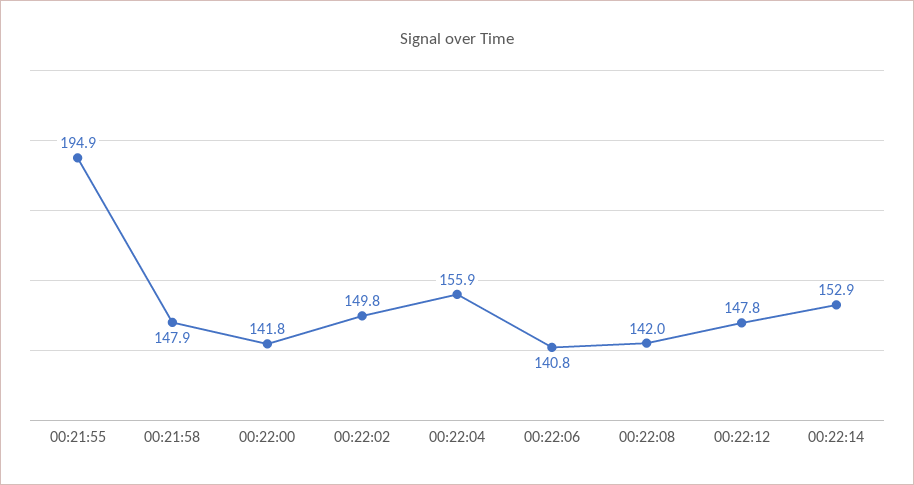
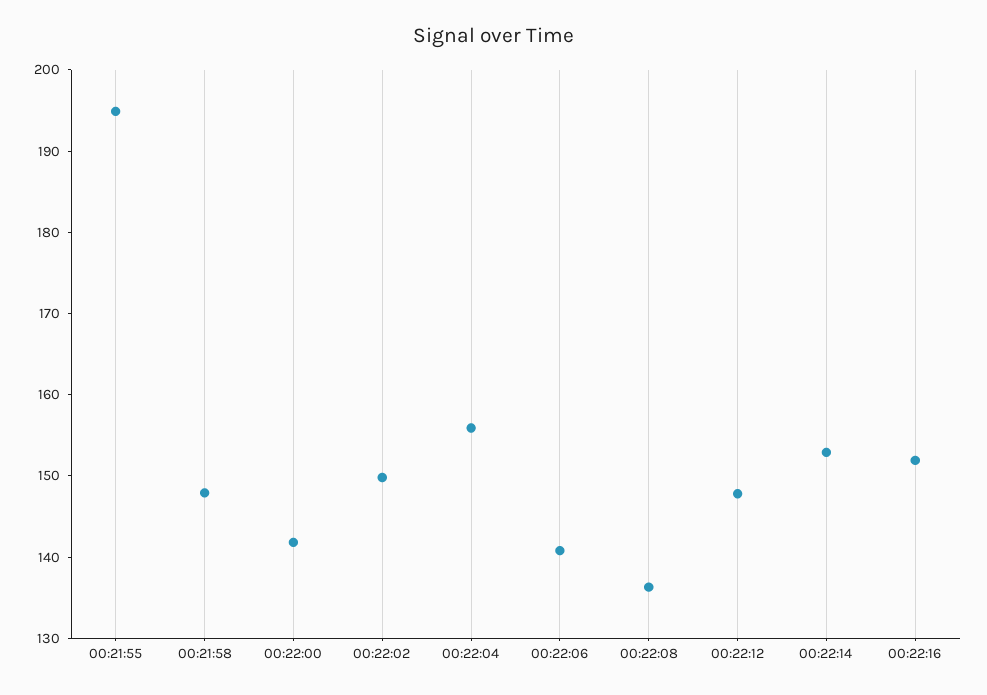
00:22:08: 142 -> 136
00:22:16: none -> 152

